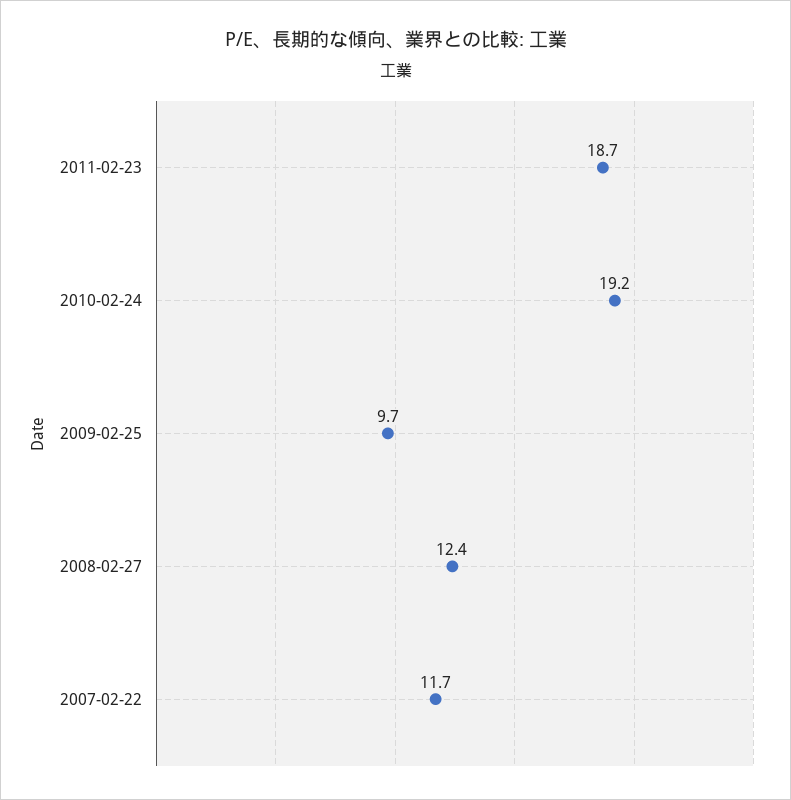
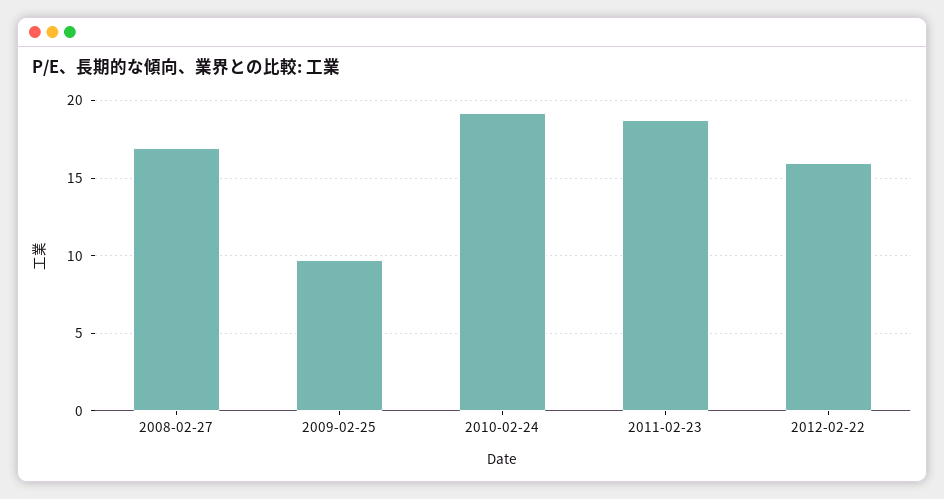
2008-02-27: 12.4 -> 17
2007-02-22: 11.7 -> none
2012-02-22: none -> 16

